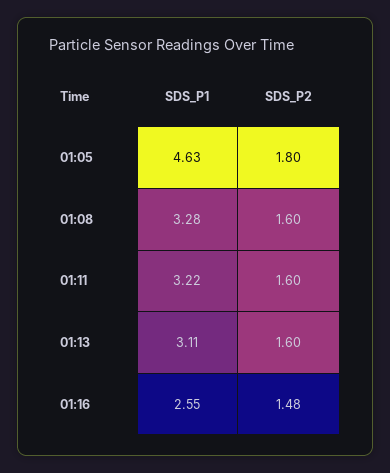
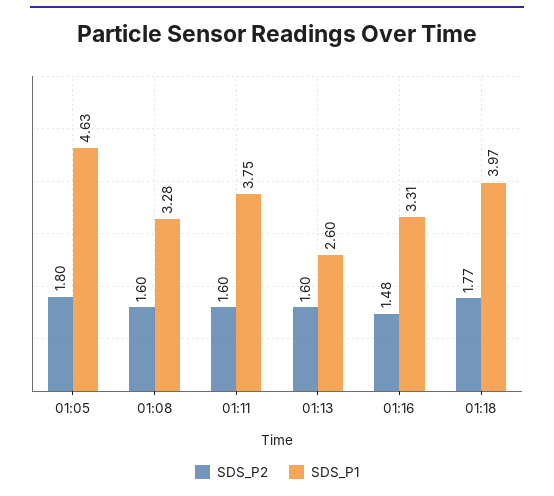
SDS_P1, 01:11: 3.22 -> 3.75
SDS_P1, 01:13: 3.11 -> 2.6
SDS_P1, 01:16: 2.55 -> 3.31
SDS_P2, 01:18: none -> 1.77
SDS_P1, 01:18: none -> 3.97

